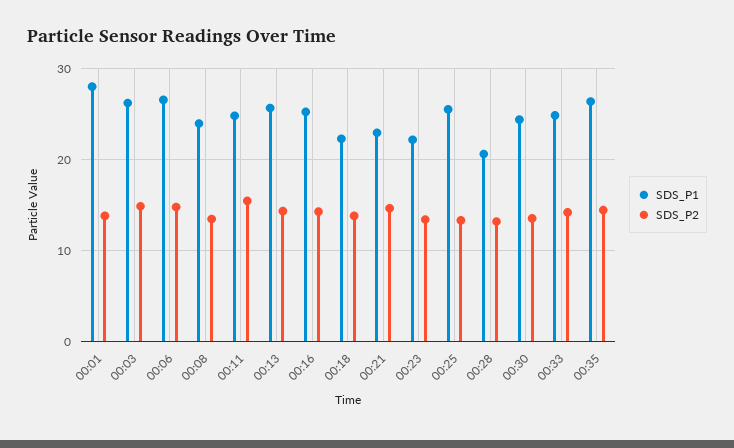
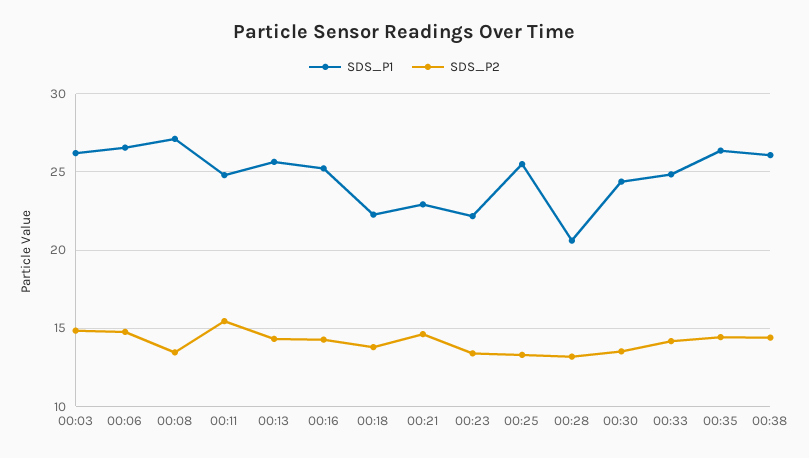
SDS_P1, 00:01: 28 -> none
SDS_P2, 00:01: 14 -> none
SDS_P1, 00:08: 24 -> 27
SDS_P1, 00:38: none -> 26
SDS_P2, 00:38: none -> 14.5

